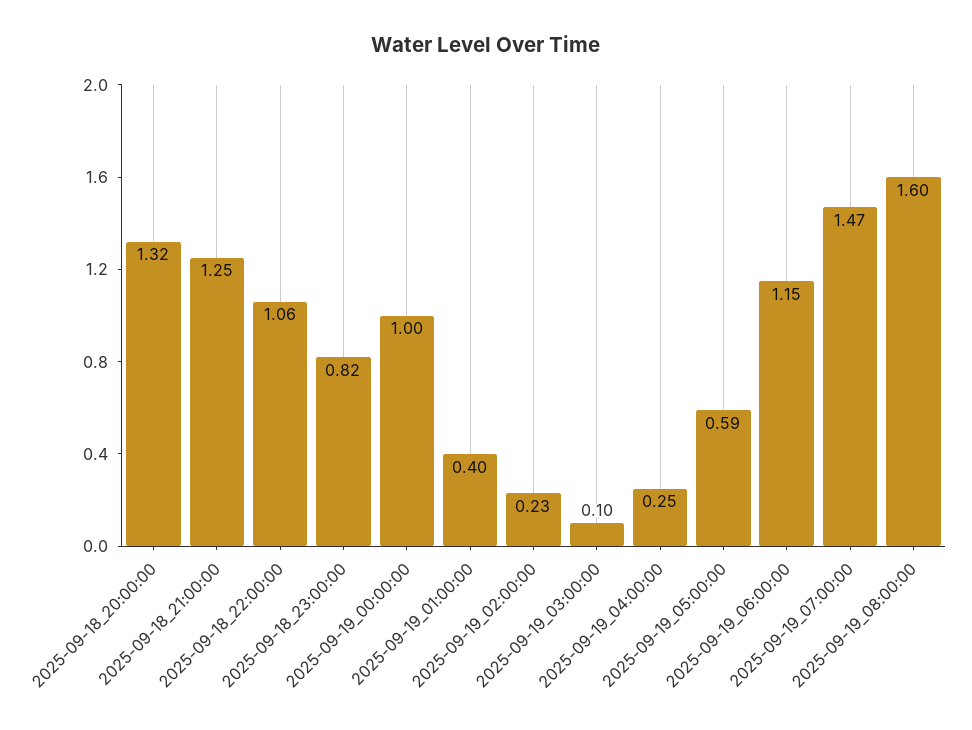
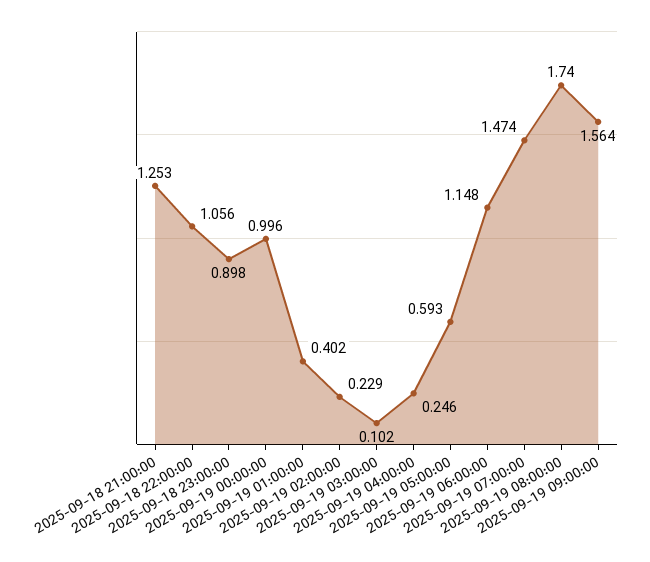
2025-09-18_20:00:00: 1.32 -> none
2025-09-18_23:00:00: 0.82 -> 0.898
2025-09-19_08:00:00: 1.6 -> 1.74
2025-09-19 09:00:00: none -> 1.564

